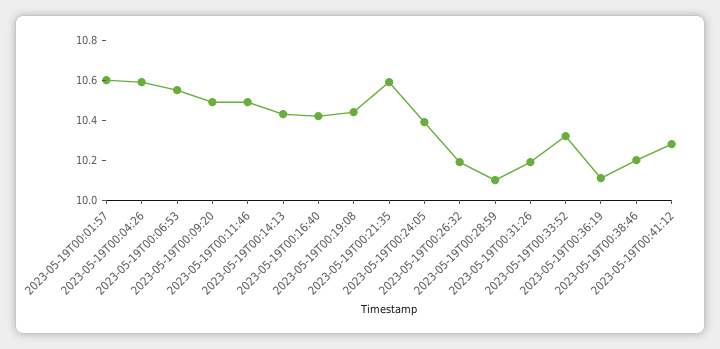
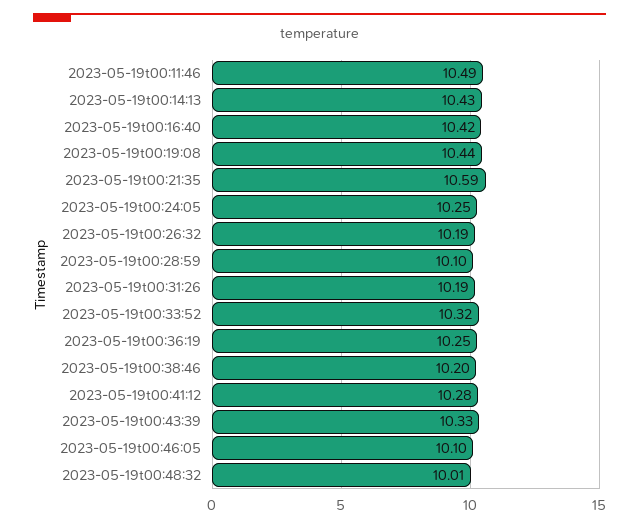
2023-05-19T00:01:57: 10.6 -> none
2023-05-19T00:04:26: 10.6 -> none
2023-05-19T00:06:53: 10.55 -> none
2023-05-19T00:09:20: 10.5 -> none
2023-05-19T00:24:05: 10.4 -> 10.25
2023-05-19T00:36:19: 10.1 -> 10.25
2023-05-19t00:43:39: none -> 10.33
2023-05-19t00:46:05: none -> 10.1
2023-05-19t00:48:32: none -> 10.01

